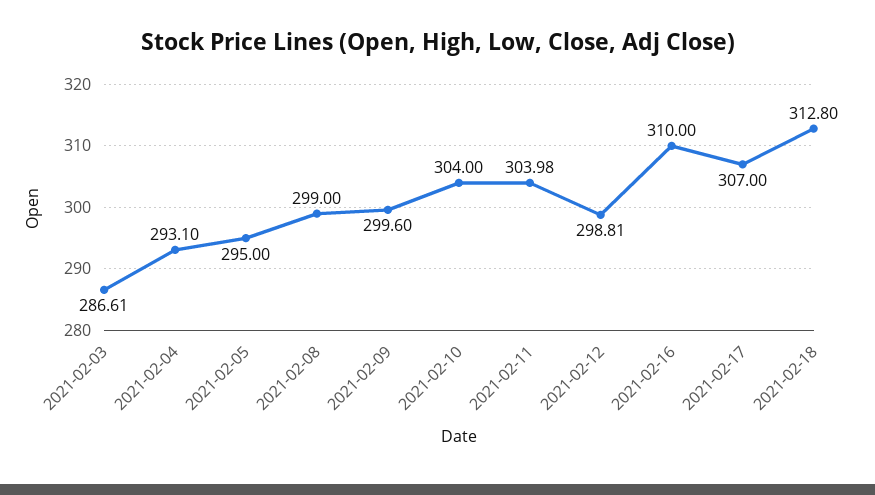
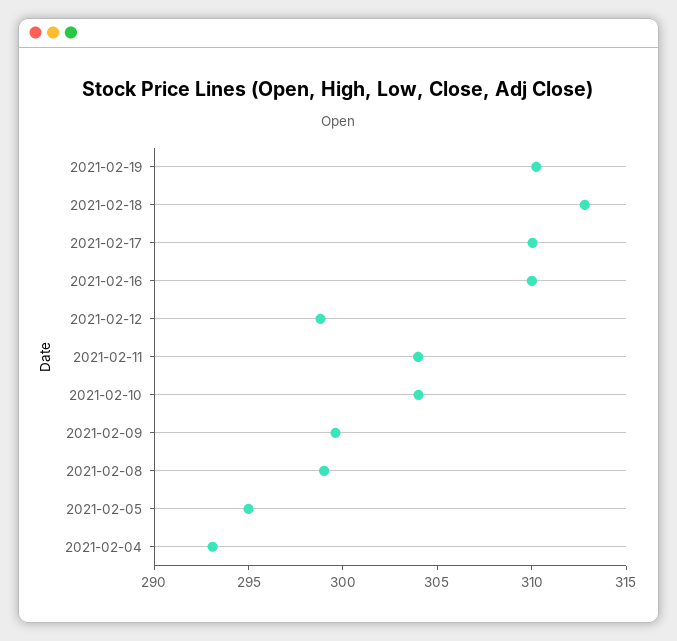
2021-02-03: 286.61 -> none
2021-02-17: 307 -> 310
2021-02-19: none -> 310

